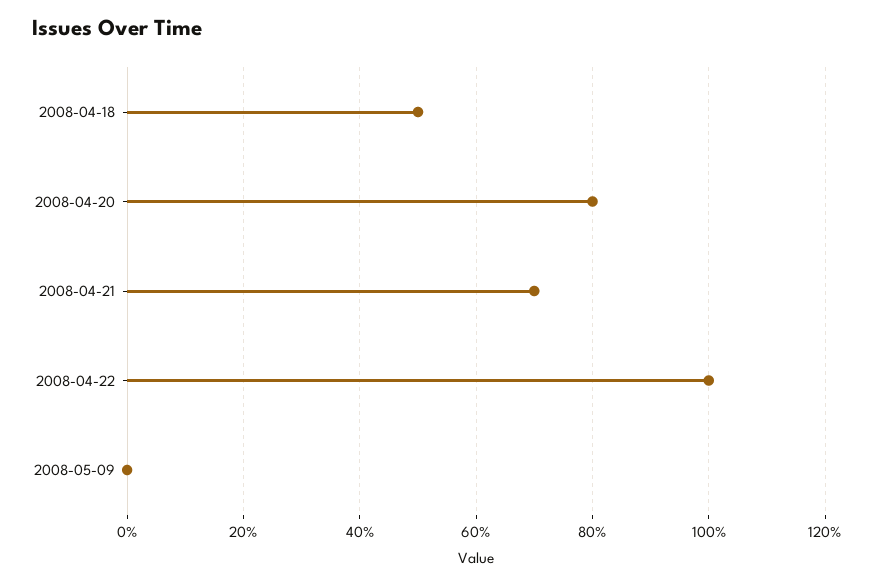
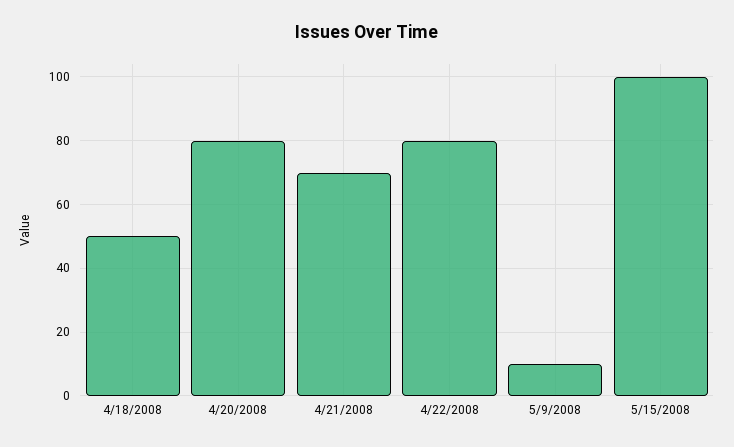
2008-04-22: 100 -> 80
2008-05-09: 0 -> 10
5/15/2008: none -> 100

